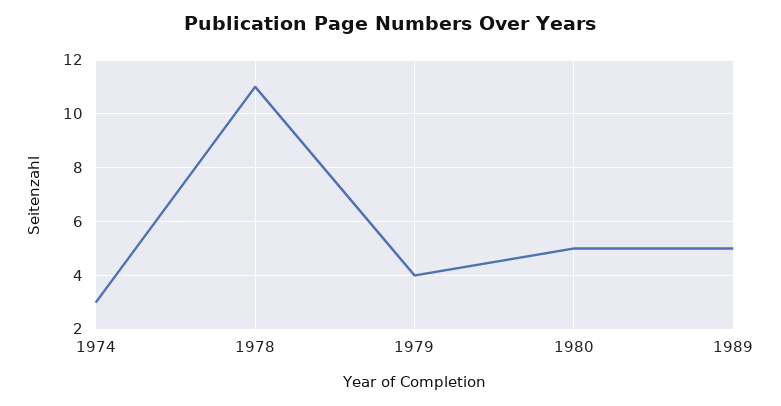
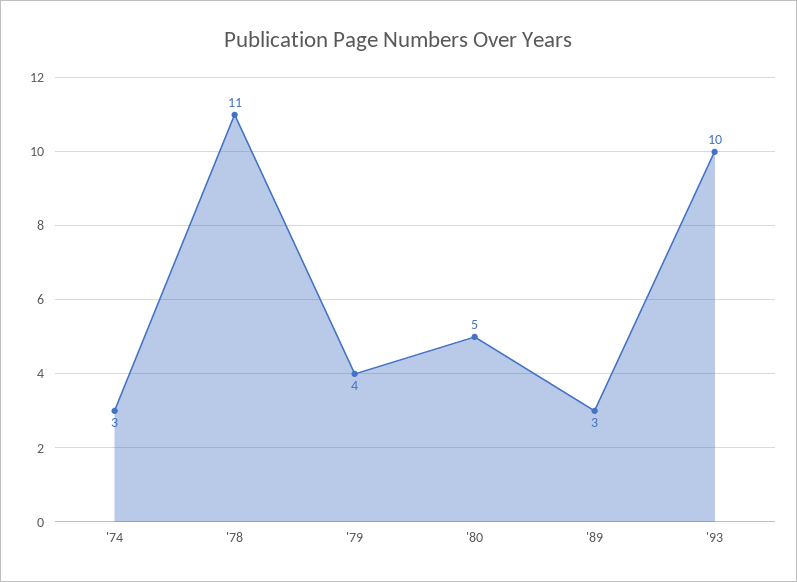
1989: 5 -> 3
'93: none -> 10

